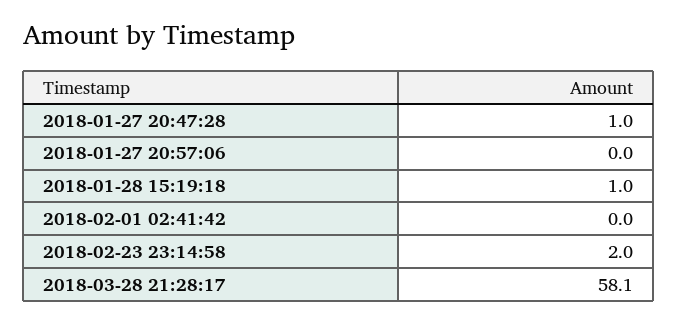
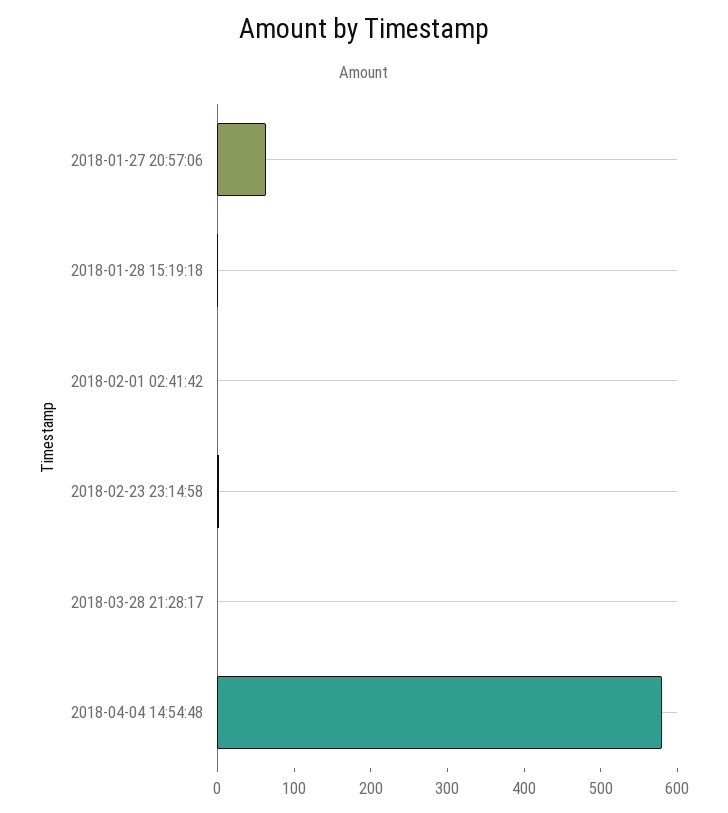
2018-01-27 20:47:28: 1 -> none
2018-01-27 20:57:06: 0 -> 60
2018-03-28 21:28:17: 58.1 -> 0
2018-04-04 14:54:48: none -> 580

